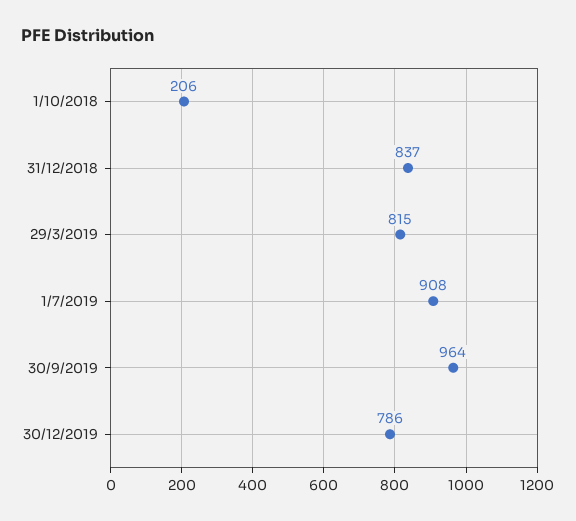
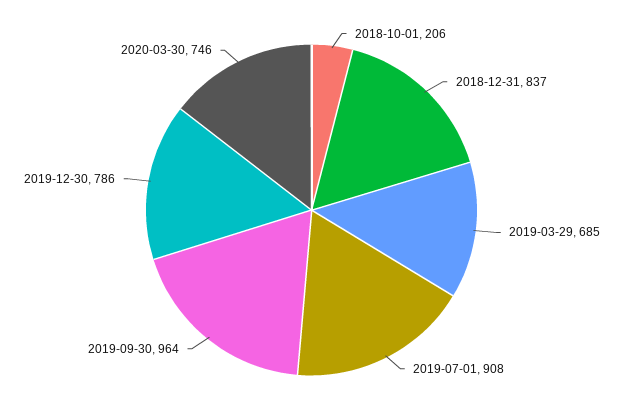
29/3/2019: 815 -> 685
2020-03-30: none -> 746

